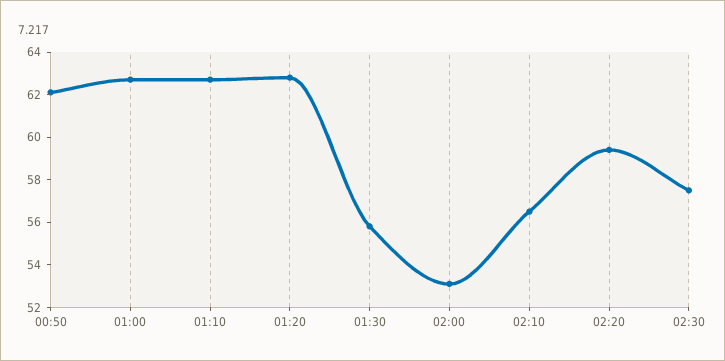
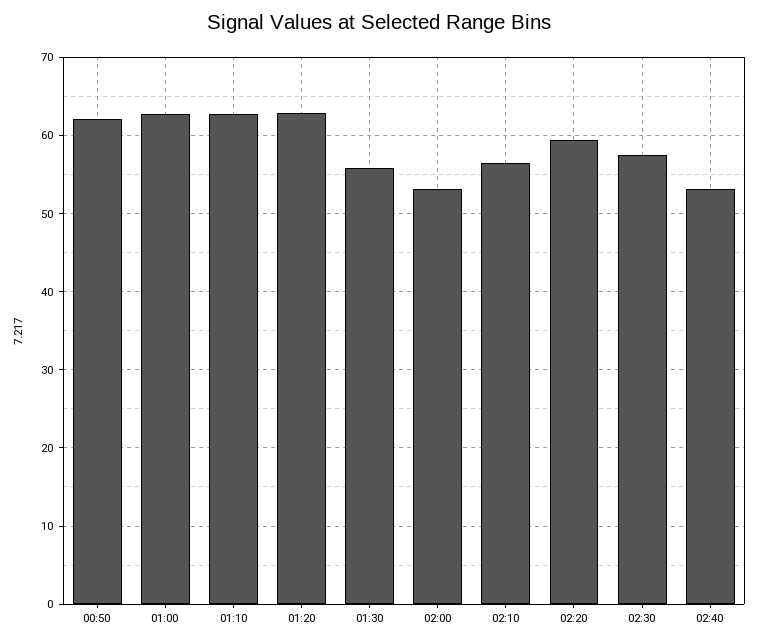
02:40: none -> 53

